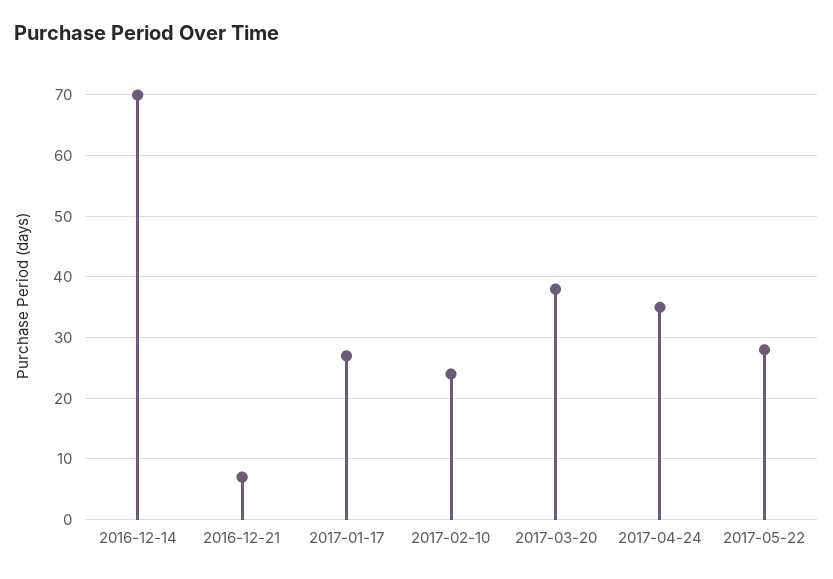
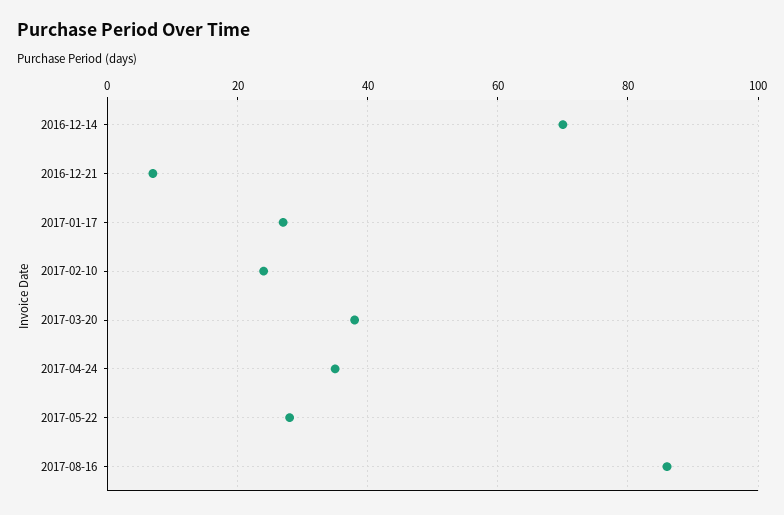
2017-08-16: none -> 85

